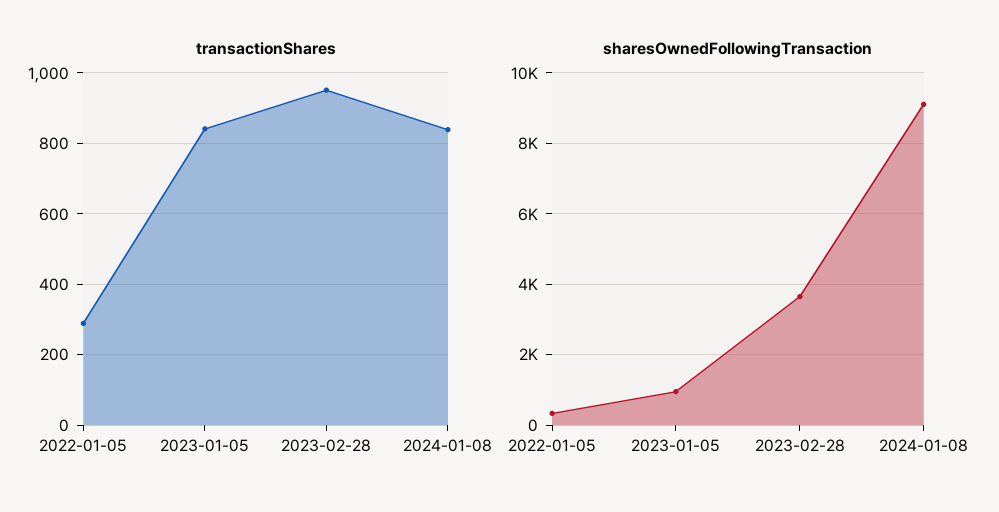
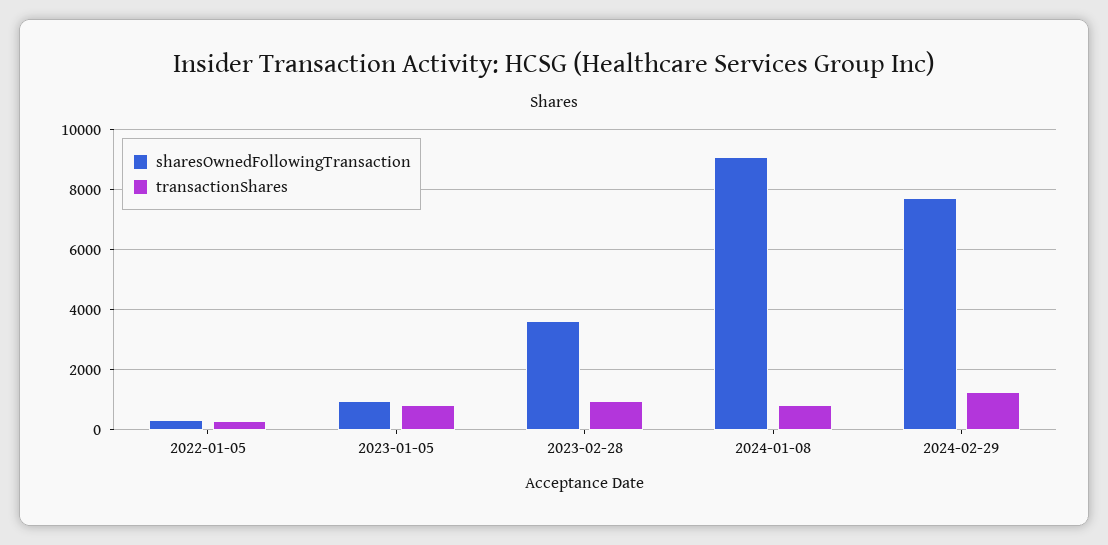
sharesOwnedFollowingTransaction, 2024-02-29: none -> 7750
transactionShares, 2024-02-29: none -> 1250

